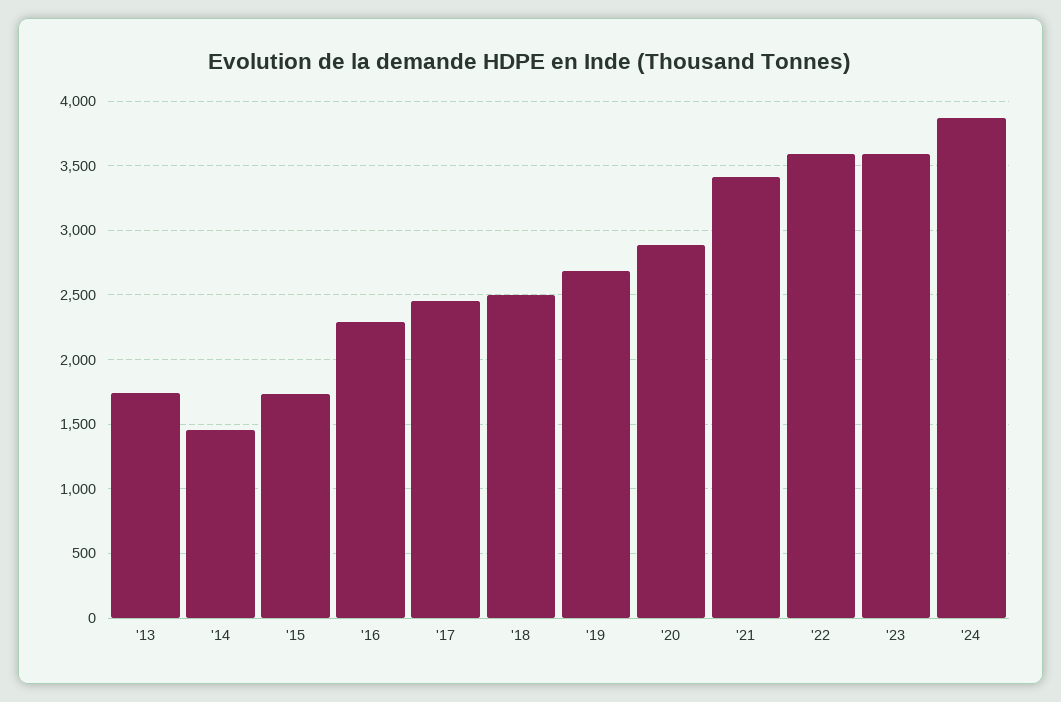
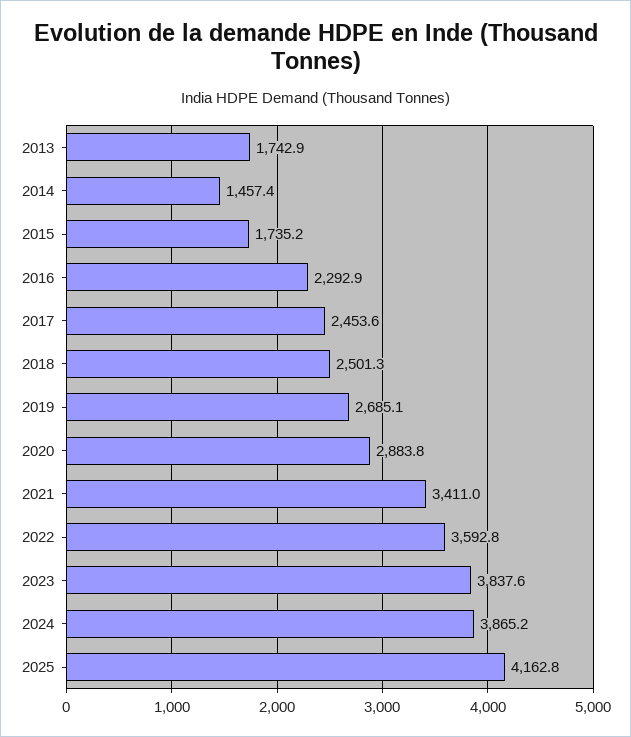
'23: 3600 -> 3837.6
2025: none -> 4162.8

